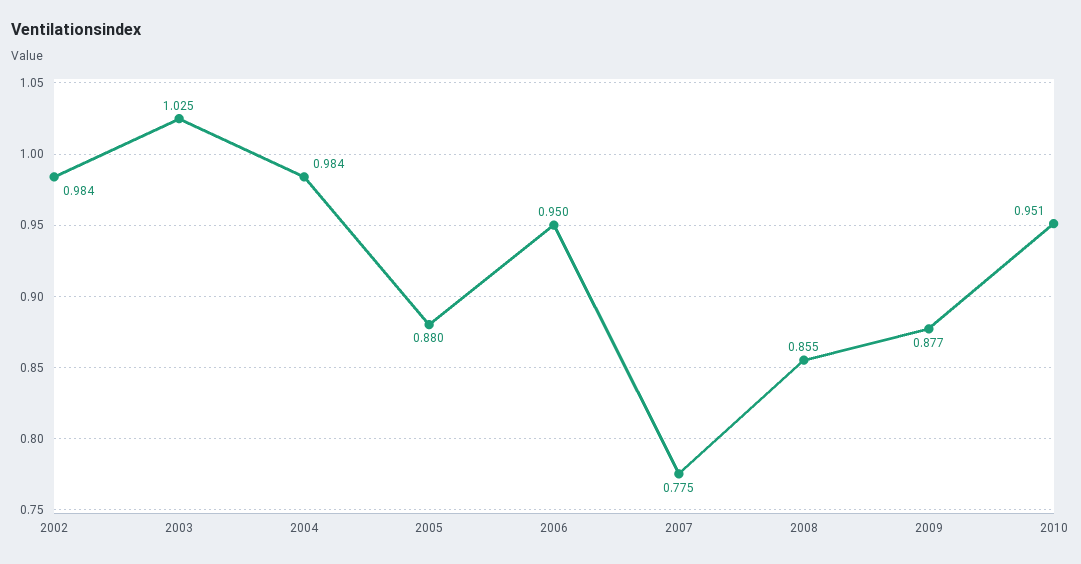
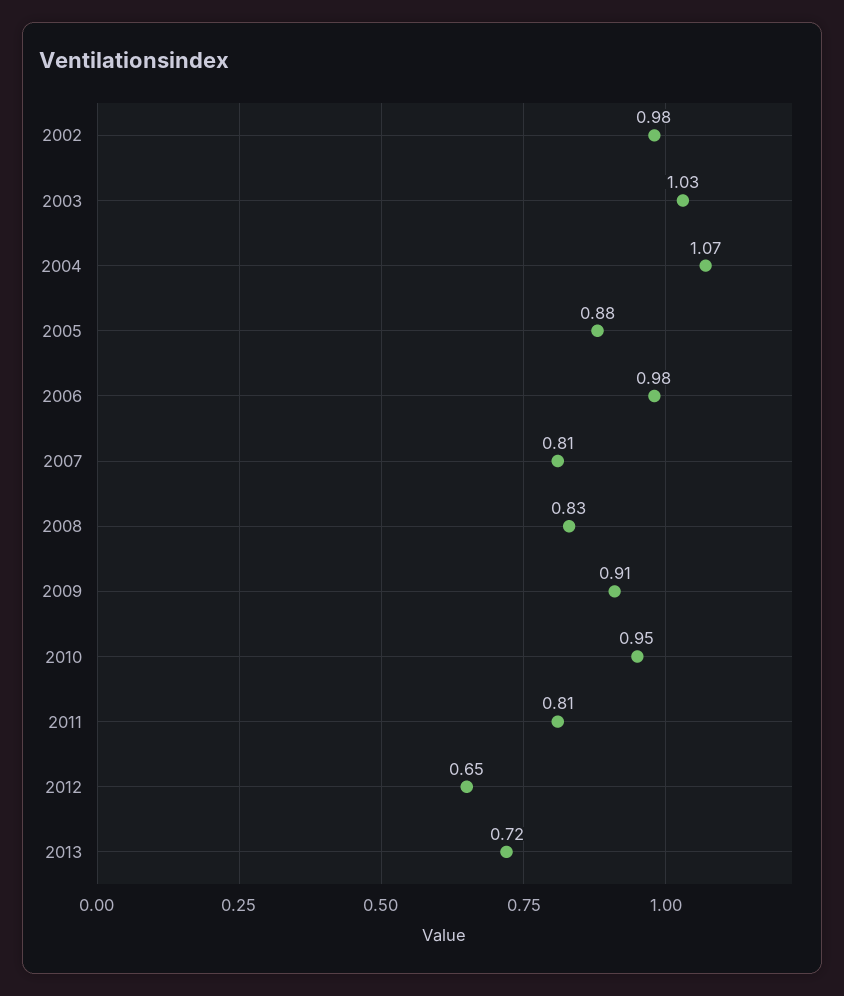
2004: 0.984 -> 1.07
2006: 0.95 -> 0.98
2007: 0.775 -> 0.81
2008: 0.855 -> 0.83
2009: 0.877 -> 0.91
2011: none -> 0.81
2012: none -> 0.65
2013: none -> 0.72

